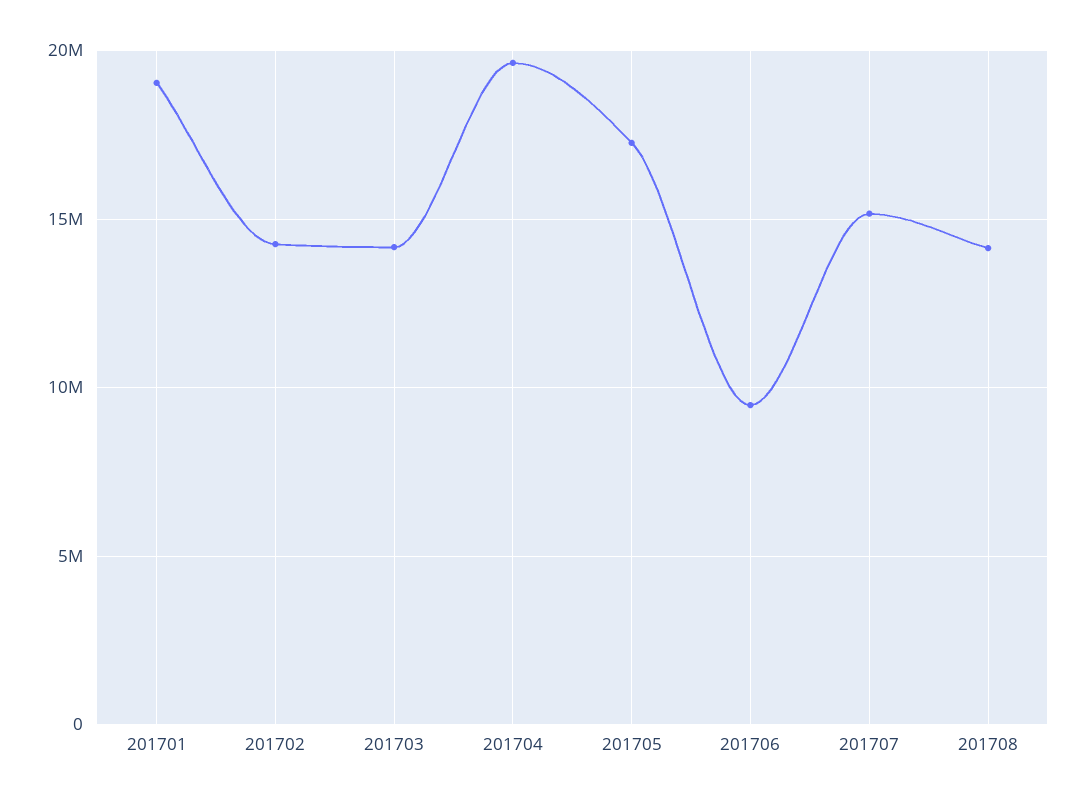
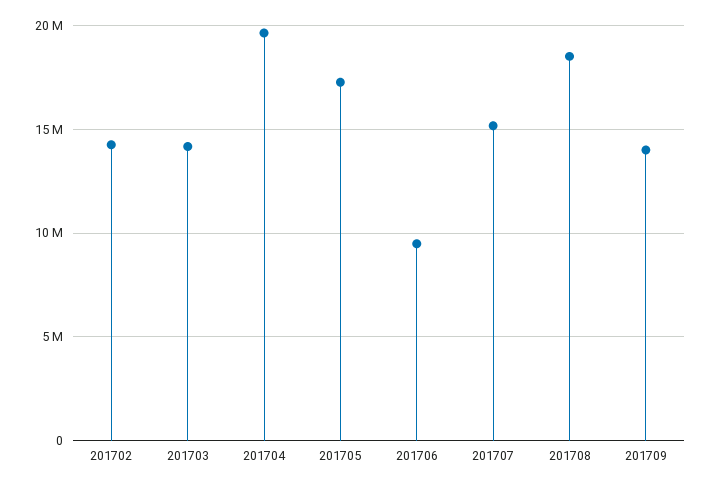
201701: 19000000 -> none
201708: 14000000 -> 18500000
201709: none -> 14000000

